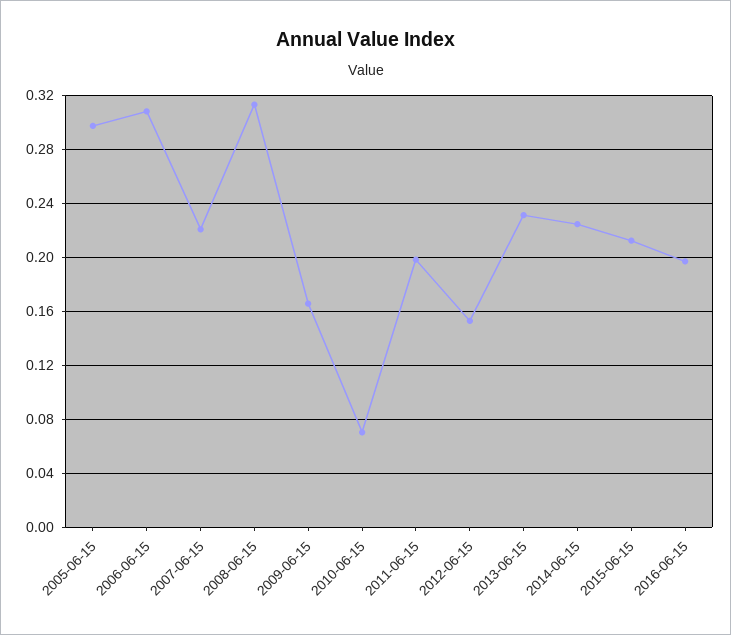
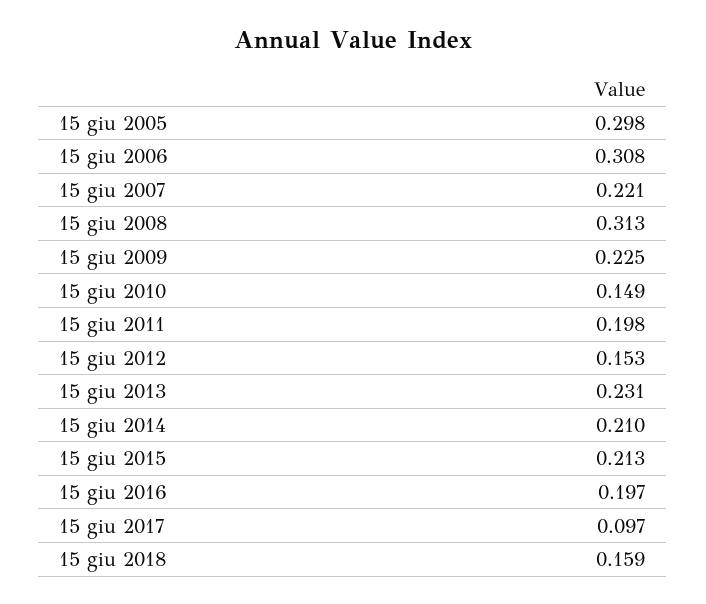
2009-06-15: 0.165 -> 0.225
2010-06-15: 0.07 -> 0.149
2014-06-15: 0.225 -> 0.21
15 giu 2017: none -> 0.097
15 giu 2018: none -> 0.159

